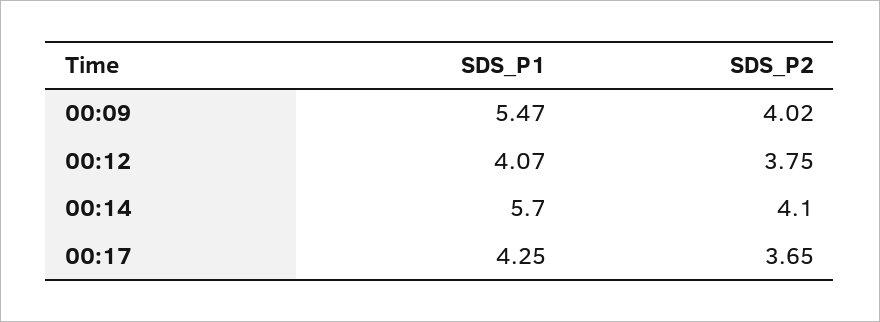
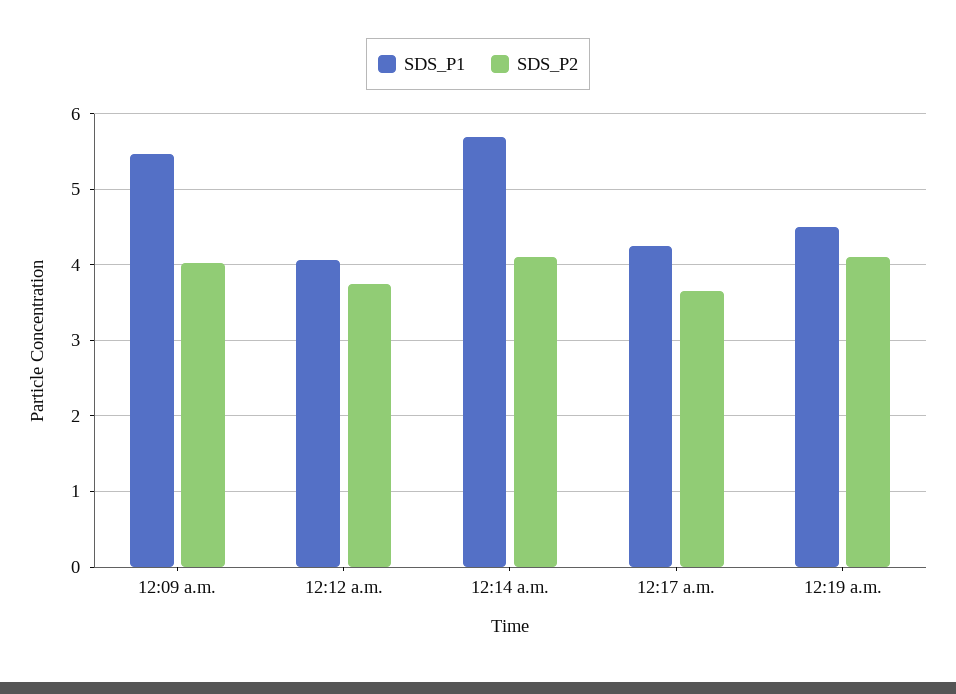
SDS_P1, 12:19 a.m.: none -> 4.5
SDS_P2, 12:19 a.m.: none -> 4.1

